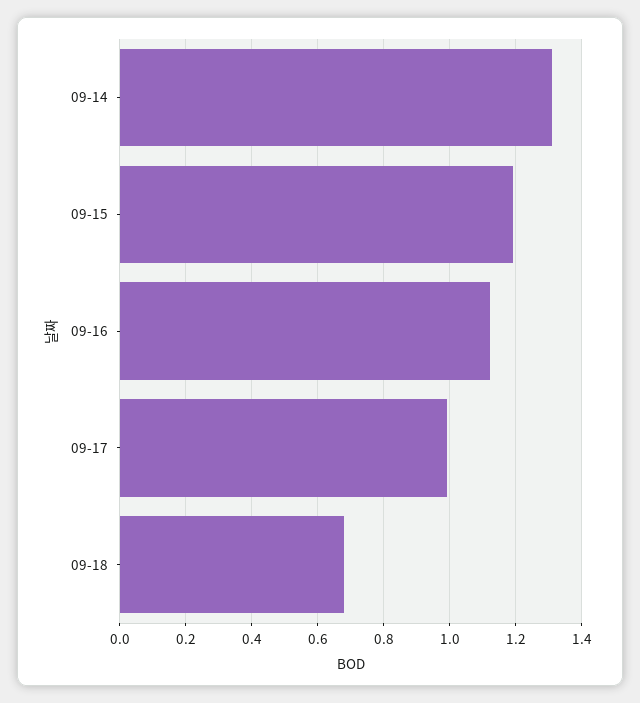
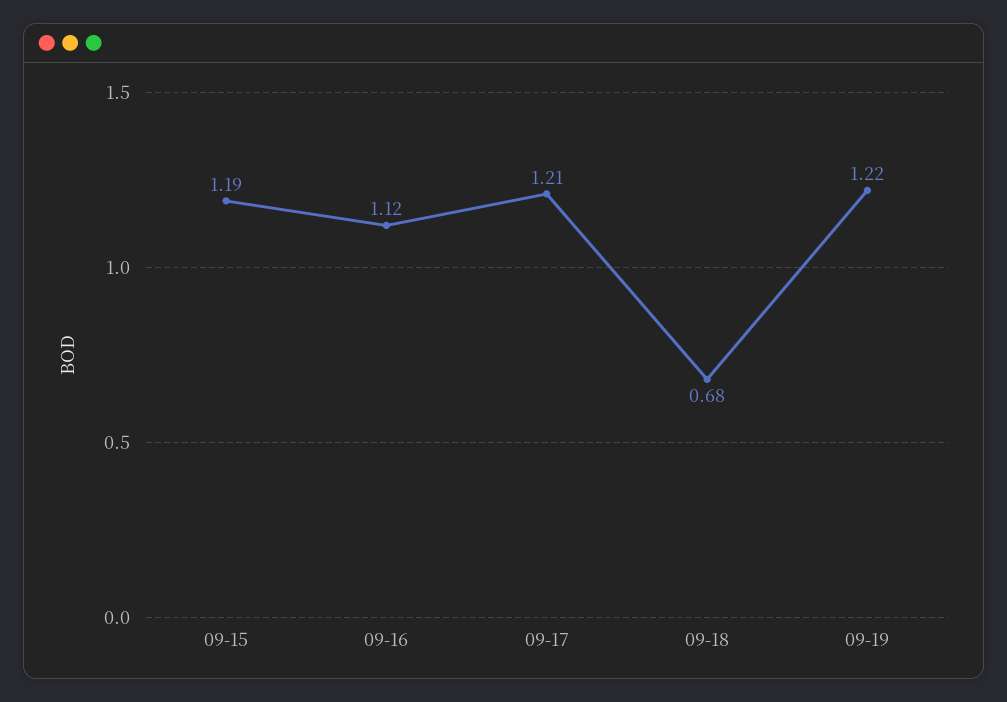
09-14: 1.3 -> none
09-17: 1 -> 1.21
09-19: none -> 1.22

